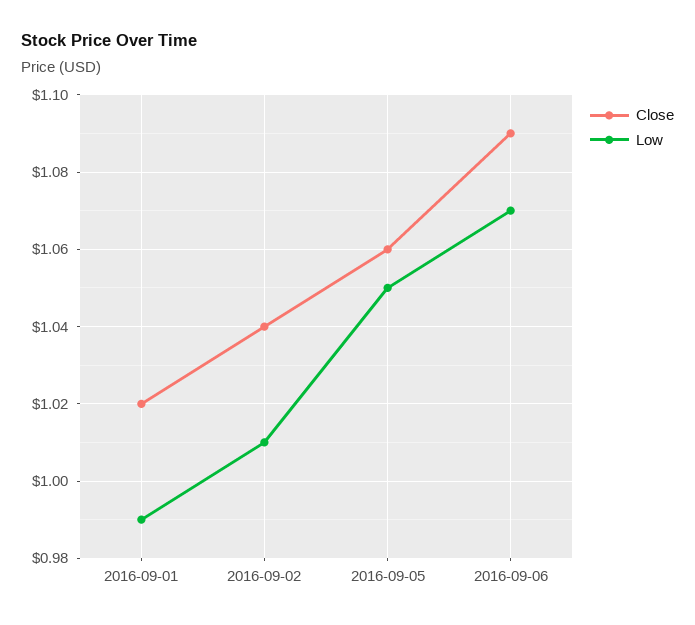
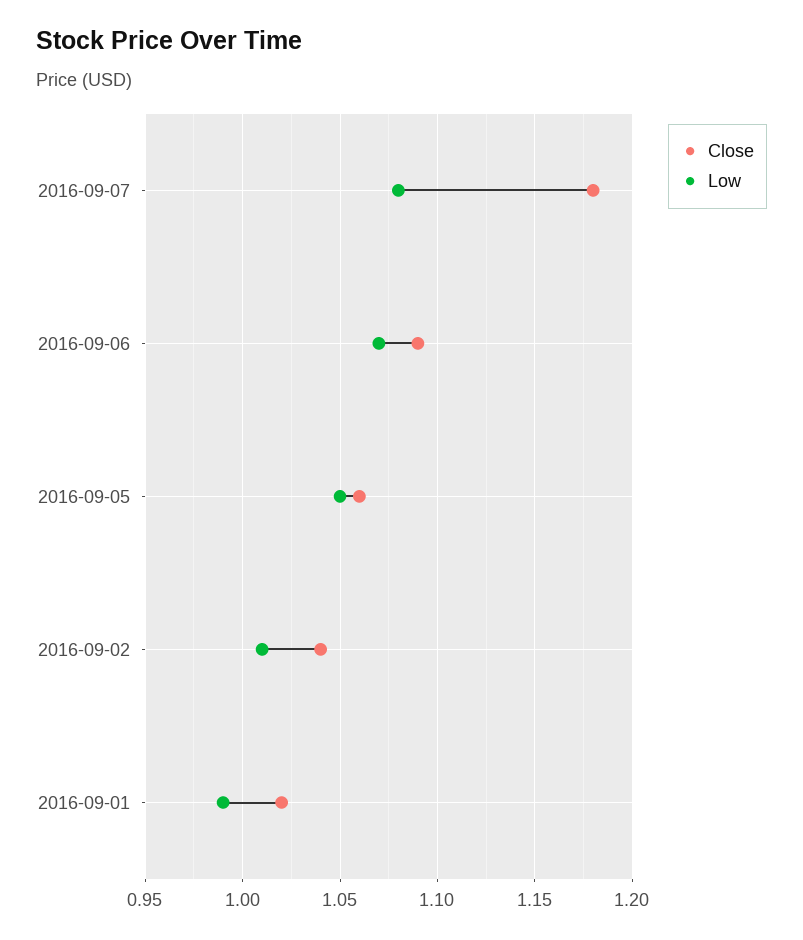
Close, 2016-09-07: none -> 1.18
Low, 2016-09-07: none -> 1.08

